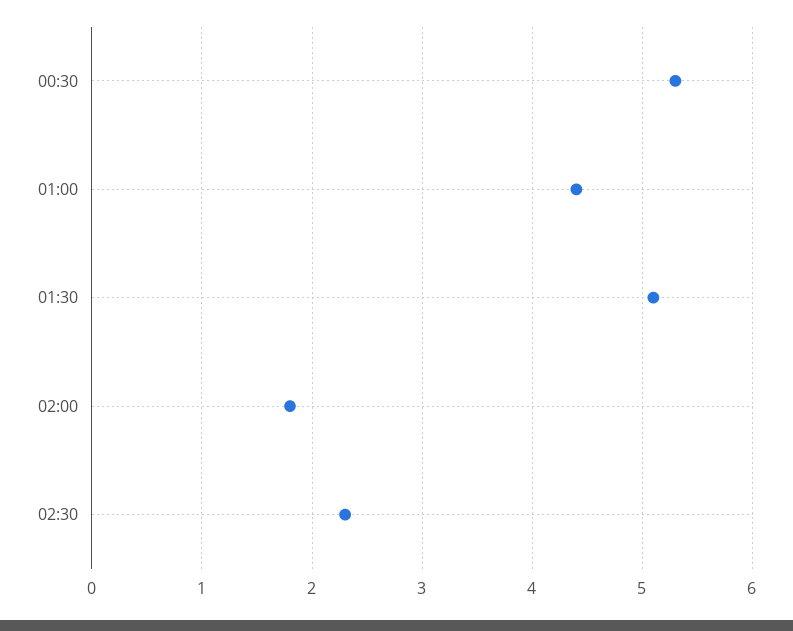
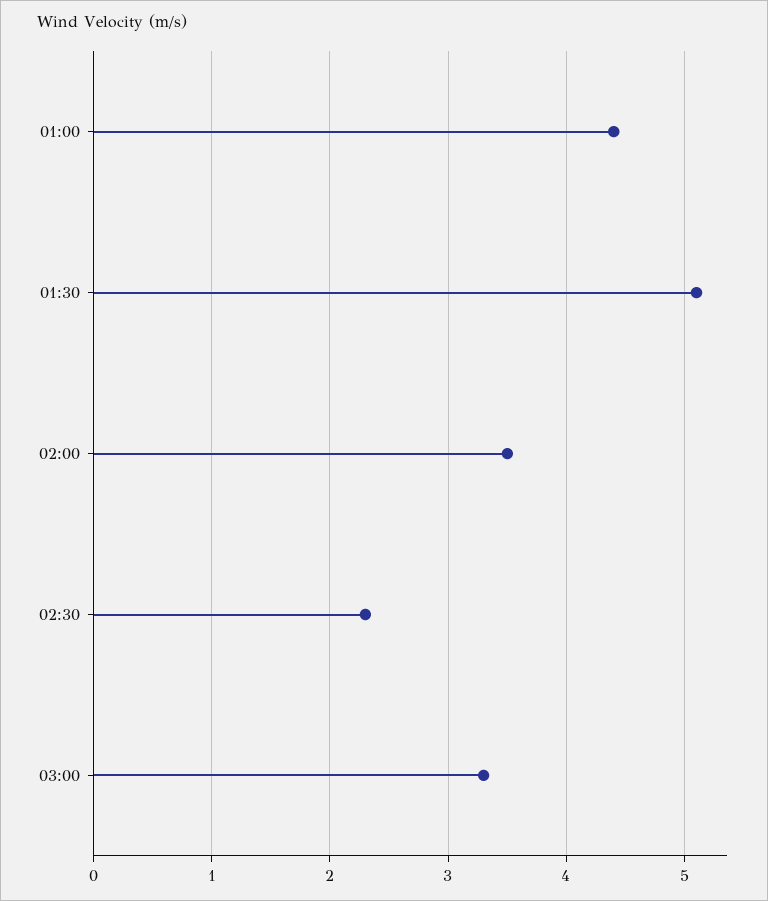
00:30: 5.3 -> none
02:00: 1.8 -> 3.5
03:00: none -> 3.3

